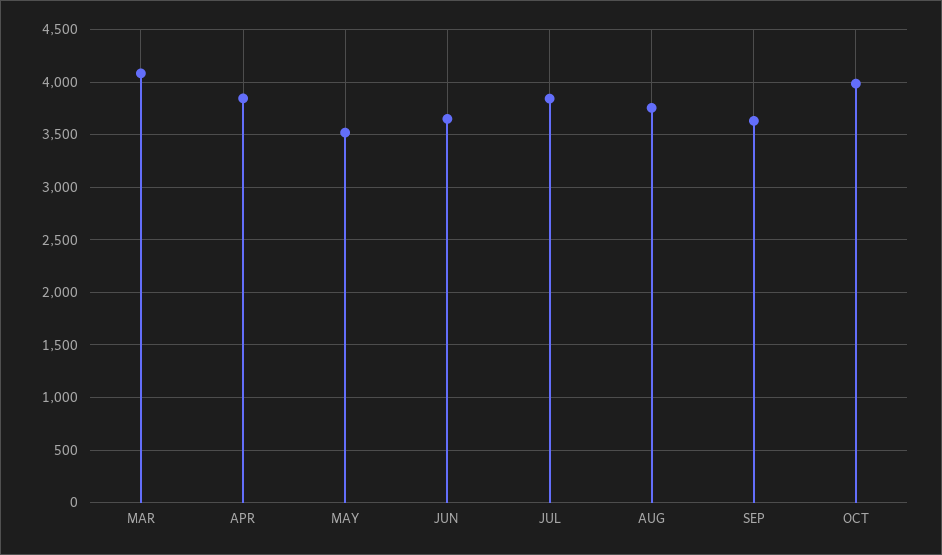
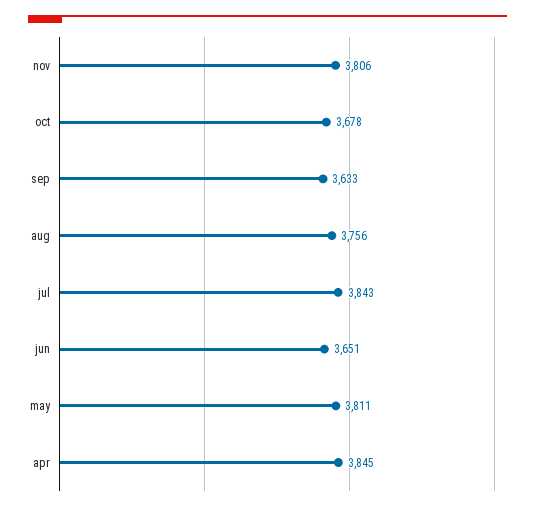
MAR: 4100 -> none
MAY: 3500 -> 3811
OCT: 4000 -> 3678
nov: none -> 3806

